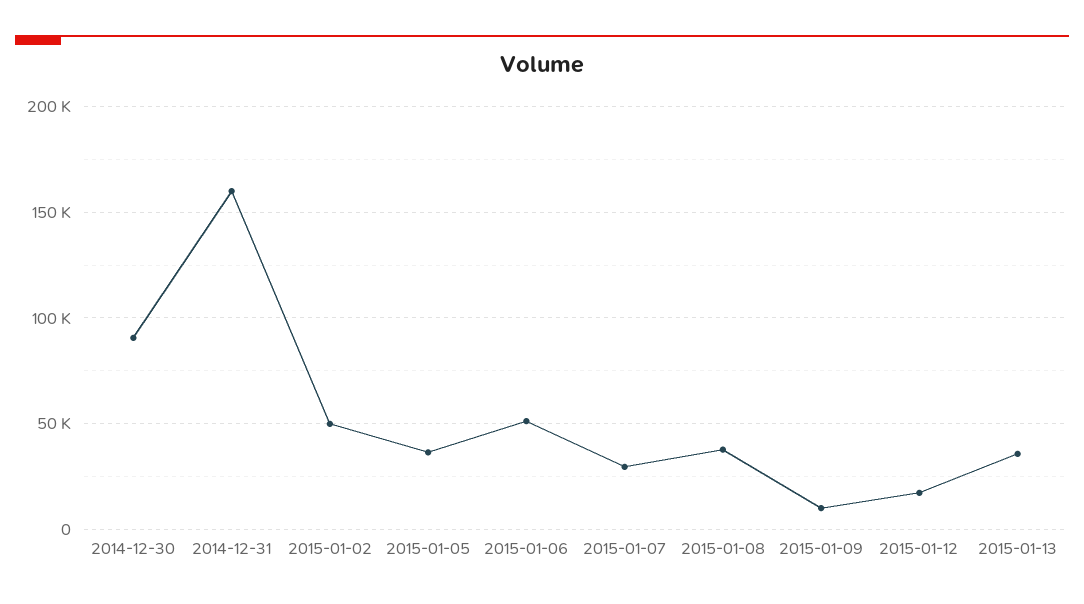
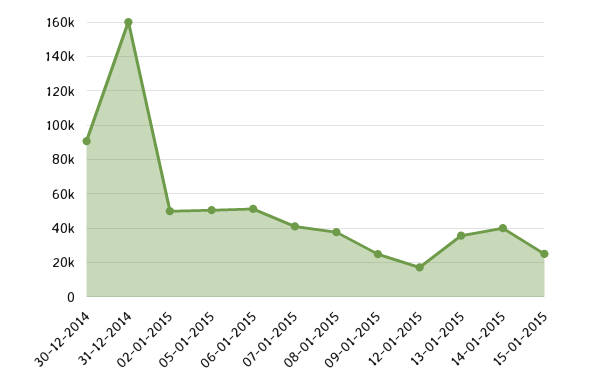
2015-01-05: 35000 -> 50000
2015-01-07: 30000 -> 40000
2015-01-09: 10000 -> 25000
14-01-2015: none -> 40000
15-01-2015: none -> 25000

